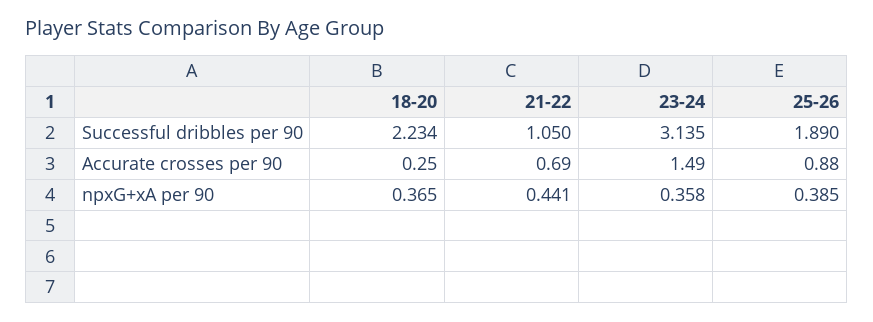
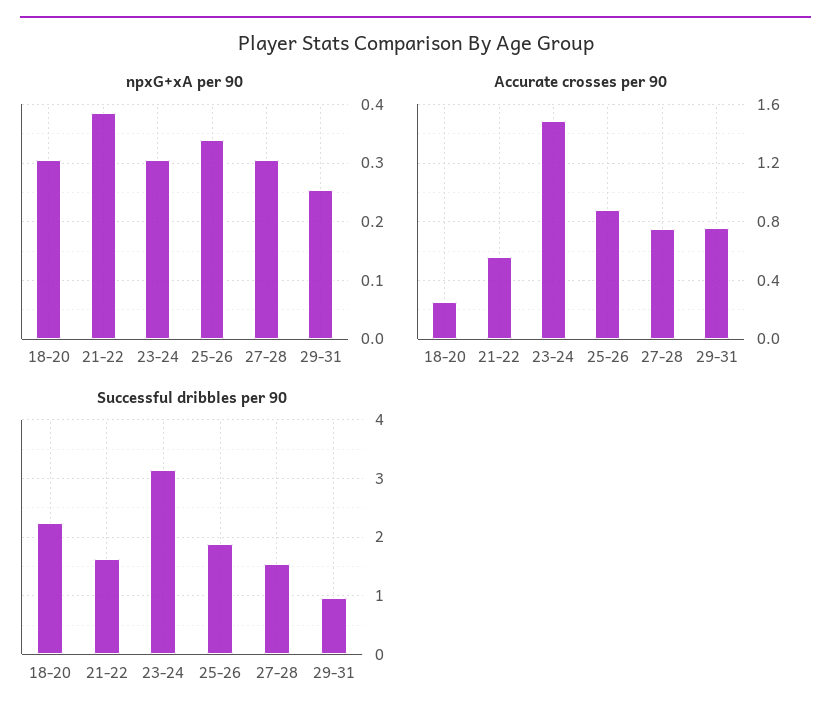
Successful dribbles per 90, 21-22: 1.05 -> 1.6
Accurate crosses per 90, 21-22: 0.69 -> 0.55
npxG+xA per 90, 18-20: 0.365 -> 0.3
npxG+xA per 90, 21-22: 0.441 -> 0.38
npxG+xA per 90, 23-24: 0.358 -> 0.3
npxG+xA per 90, 25-26: 0.385 -> 0.34
npxG+xA per 90, 27-28: none -> 0.3
npxG+xA per 90, 29-31: none -> 0.26
Accurate crosses per 90, 27-28: none -> 0.75
Accurate crosses per 90, 29-31: none -> 0.75
Successful dribbles per 90, 27-28: none -> 1.6
Successful dribbles per 90, 29-31: none -> 1

